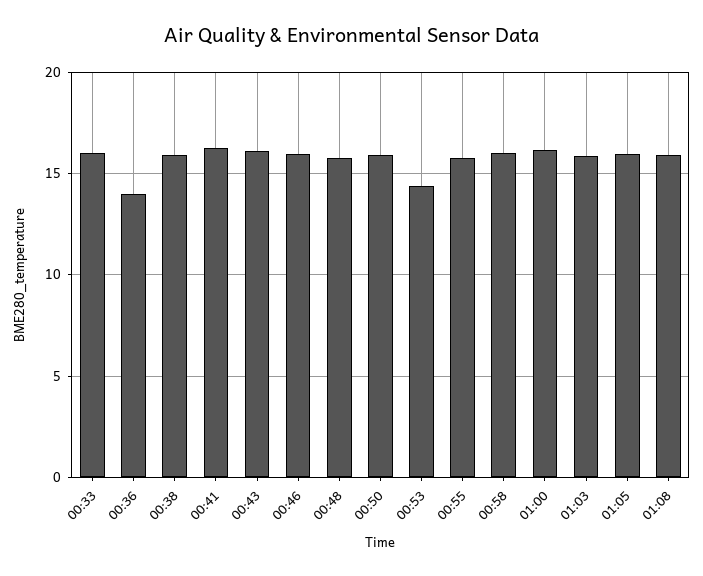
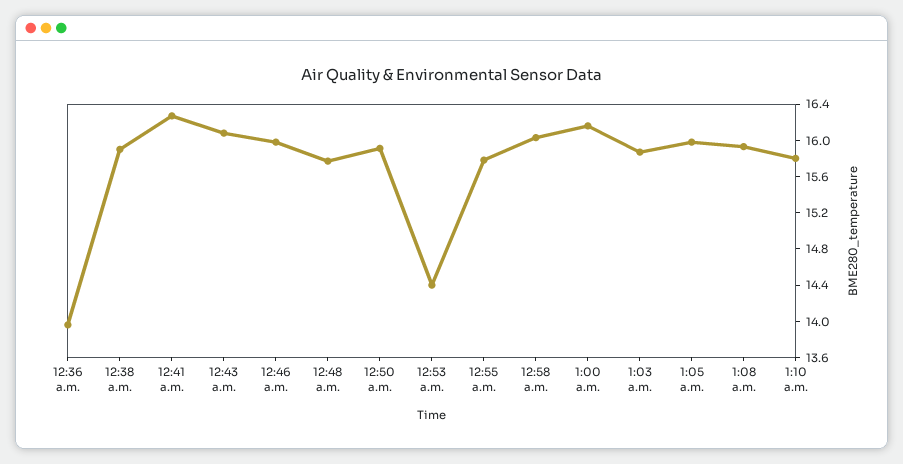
00:33: 16 -> none
1:10 a.m.: none -> 15.8

